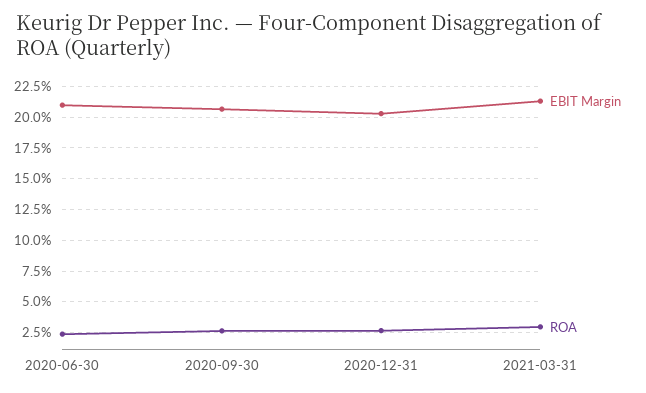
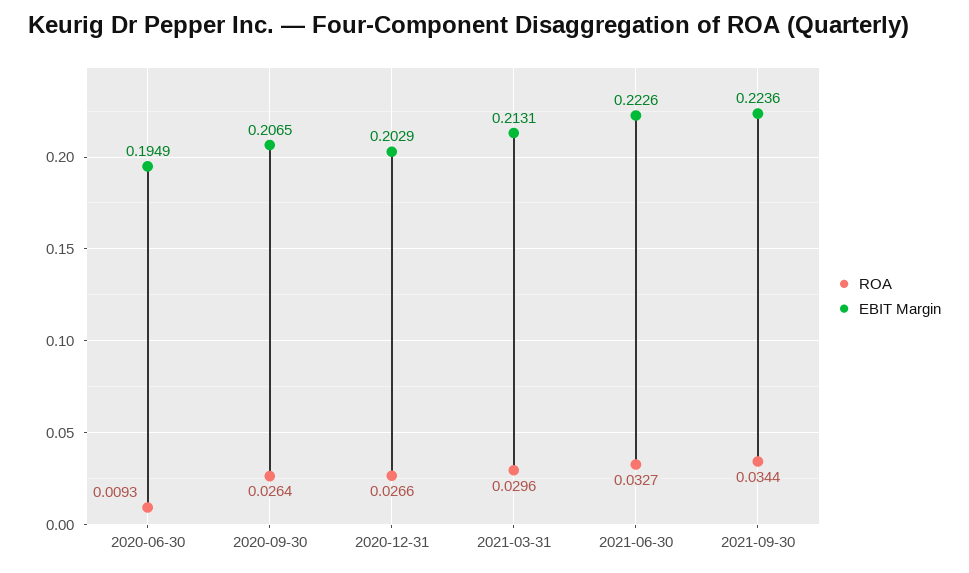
EBIT Margin, 2020-06-30: 0.21 -> 0.1949
ROA, 2020-06-30: 0.025 -> 0.0093
ROA, 2021-06-30: none -> 0.0327
EBIT Margin, 2021-06-30: none -> 0.2226
ROA, 2021-09-30: none -> 0.0344
EBIT Margin, 2021-09-30: none -> 0.2236

